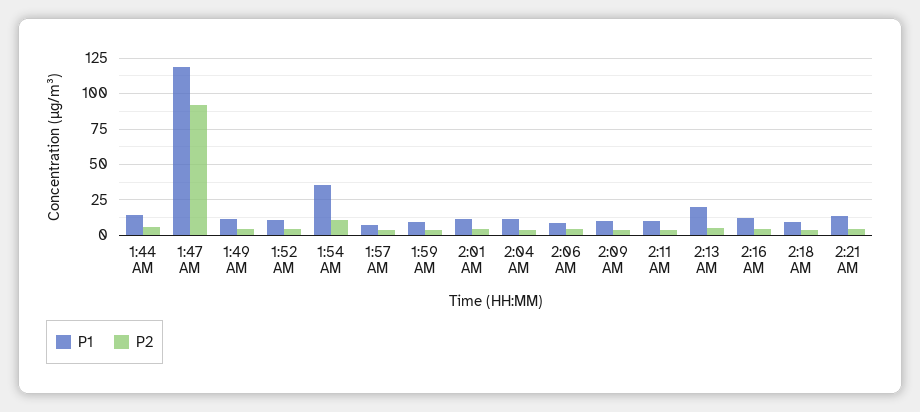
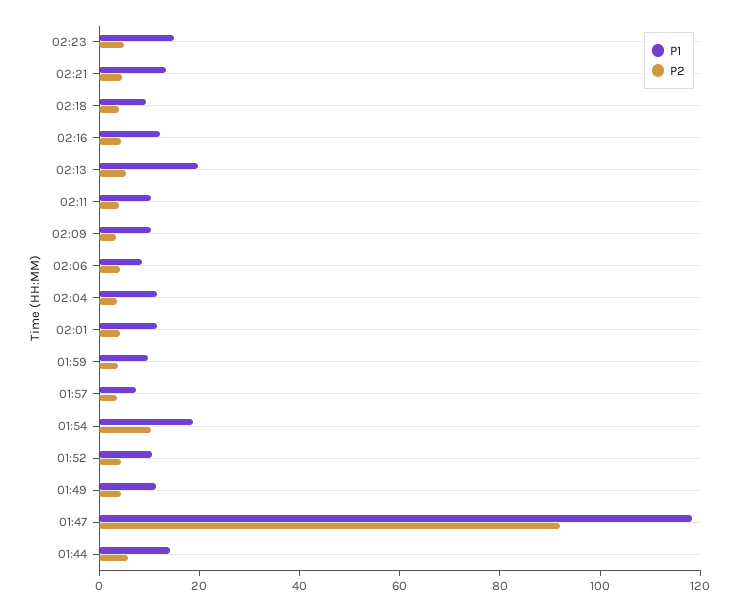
P1, 1:54 AM: 35 -> 20
P1, 02:23: none -> 15
P2, 02:23: none -> 5

